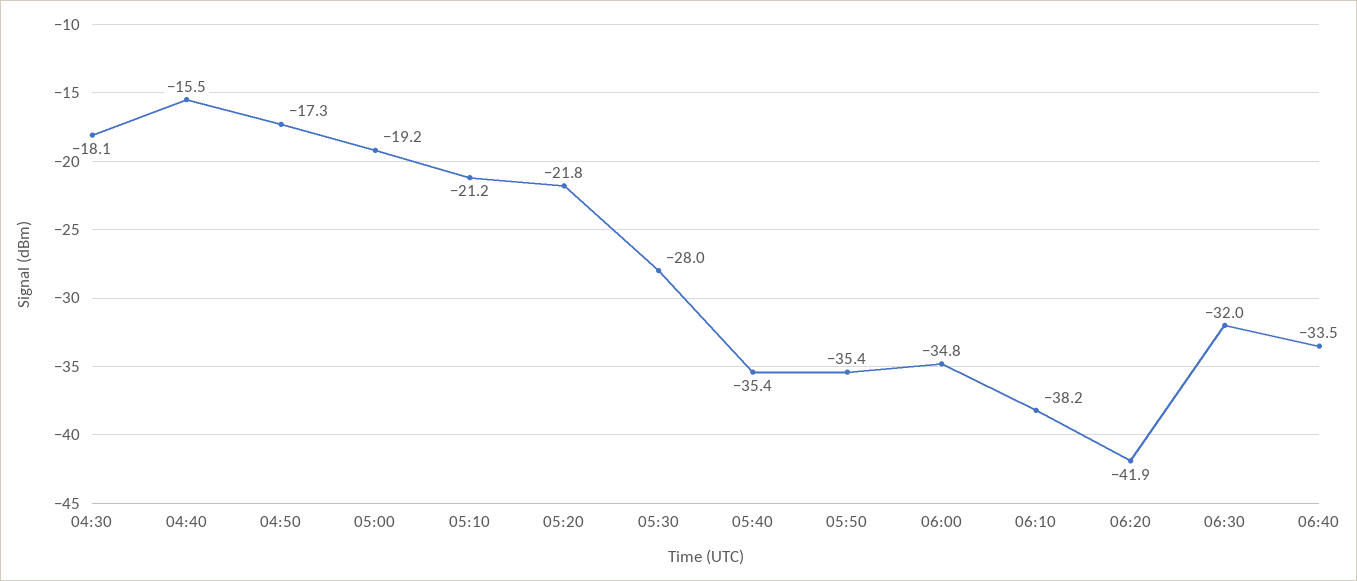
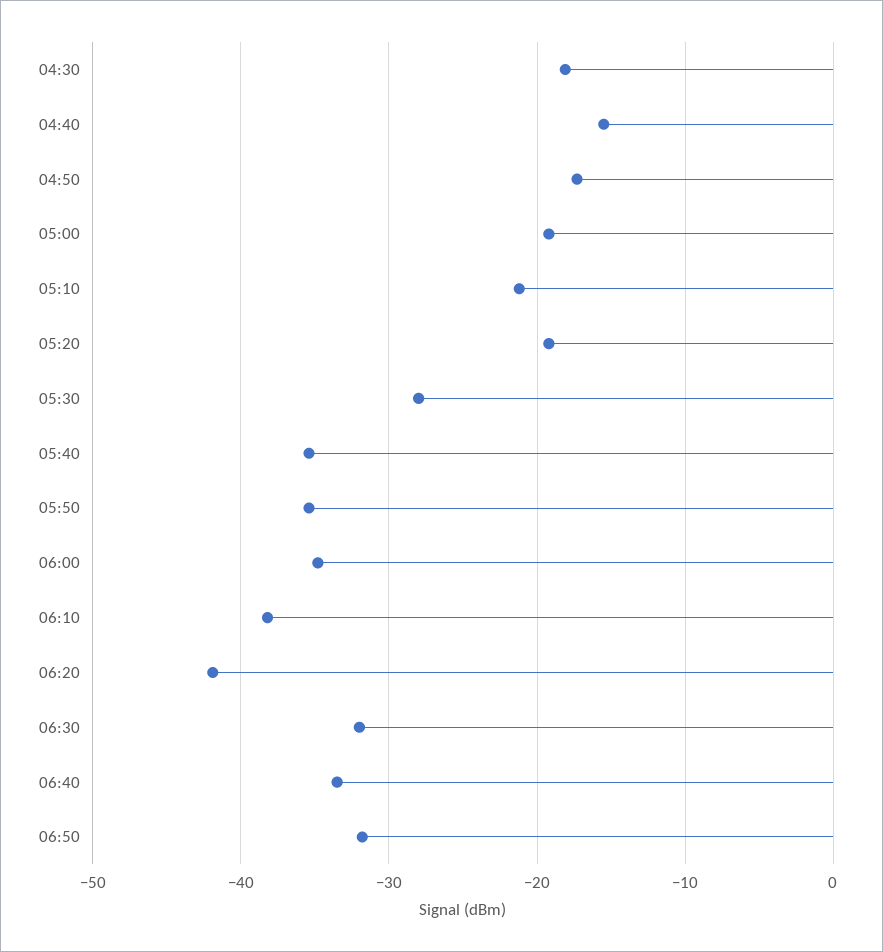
05:20: -21.8 -> -19
06:50: none -> -32

